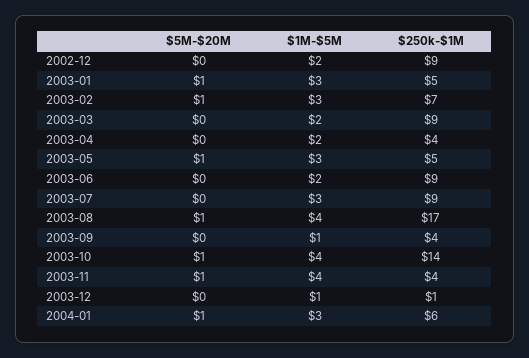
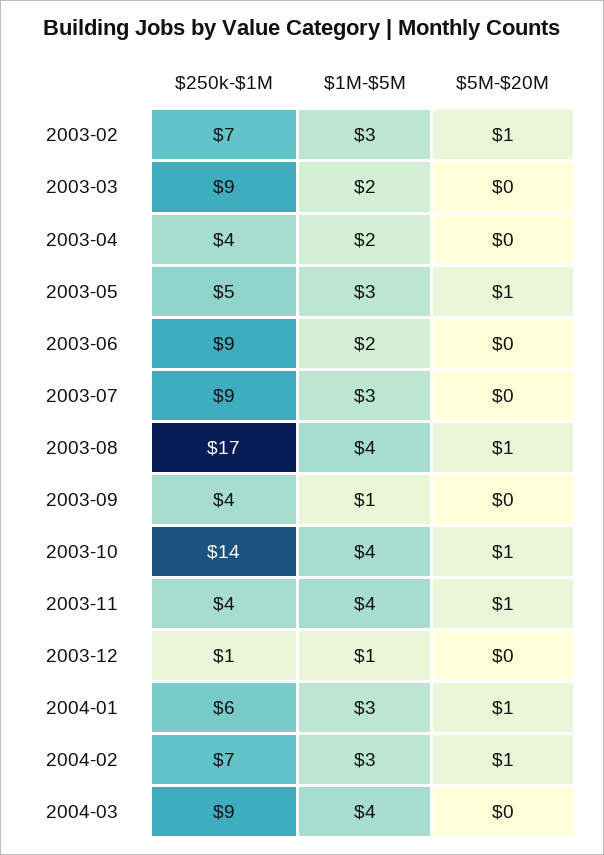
$5M-$20M, 2002-12: 0 -> none
$1M-$5M, 2002-12: 2 -> none
$250k-$1M, 2002-12: 9 -> none
$5M-$20M, 2003-01: 1 -> none
$1M-$5M, 2003-01: 3 -> none
$250k-$1M, 2003-01: 5 -> none
$250k-$1M, 2004-02: none -> 7
$1M-$5M, 2004-02: none -> 3
$5M-$20M, 2004-02: none -> 1
$250k-$1M, 2004-03: none -> 9
$1M-$5M, 2004-03: none -> 4
$5M-$20M, 2004-03: none -> 0

